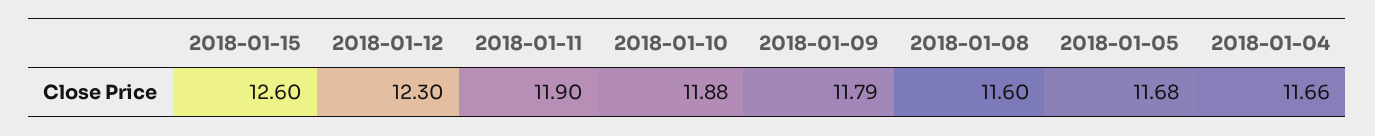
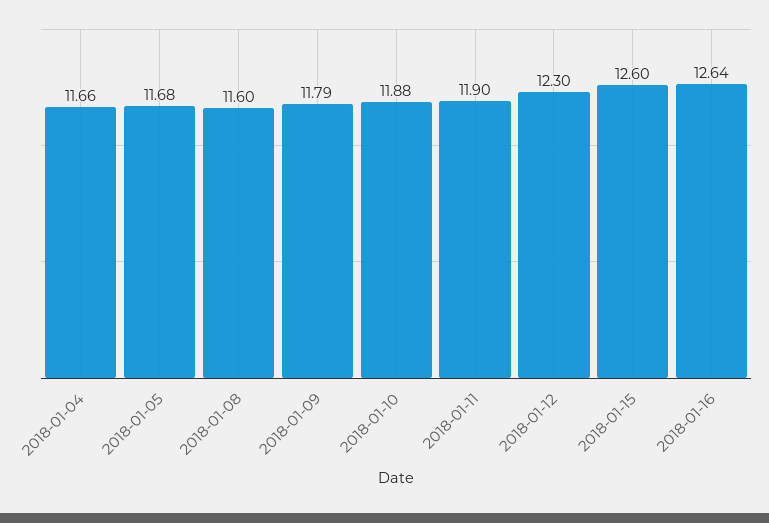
2018-01-16: none -> 12.64

